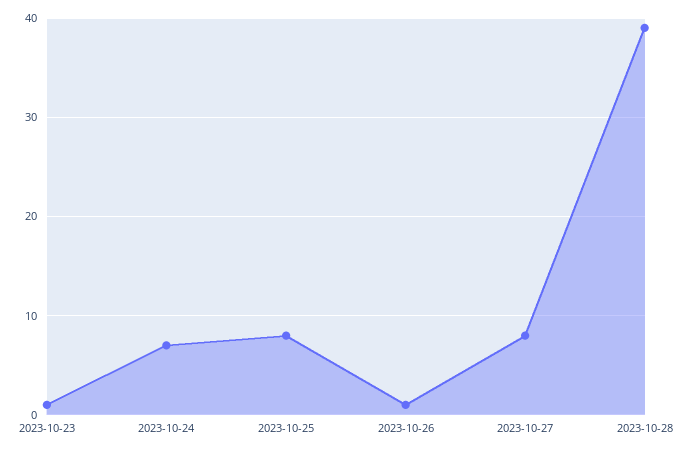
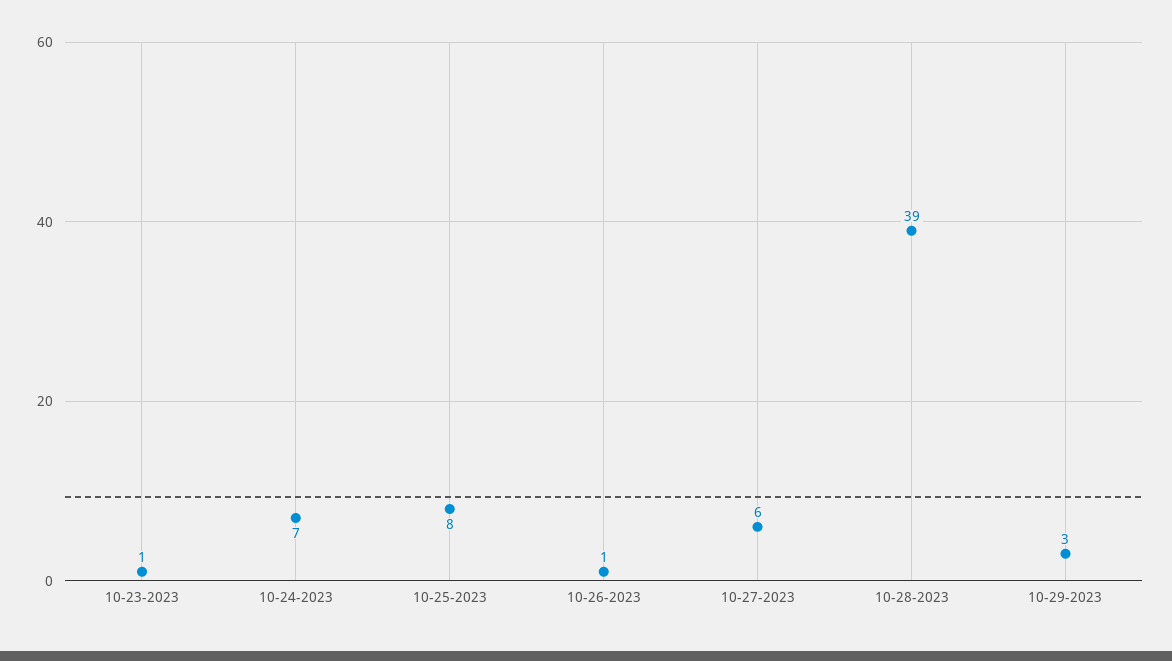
2023-10-27: 8 -> 6
10-29-2023: none -> 3

